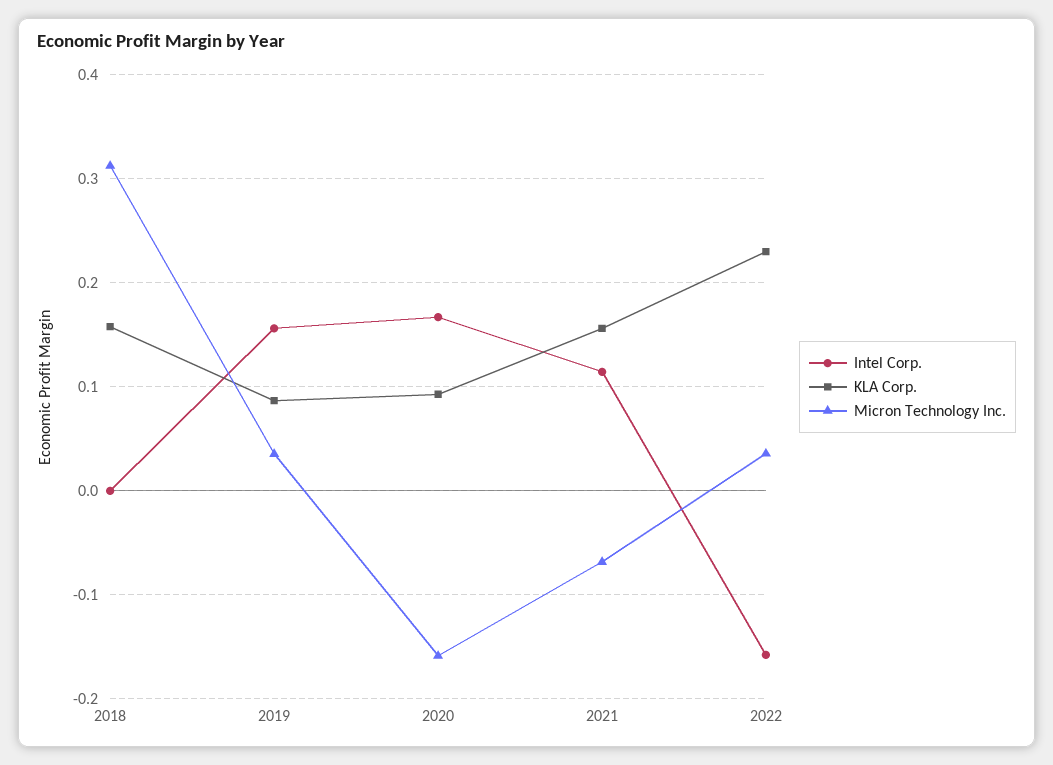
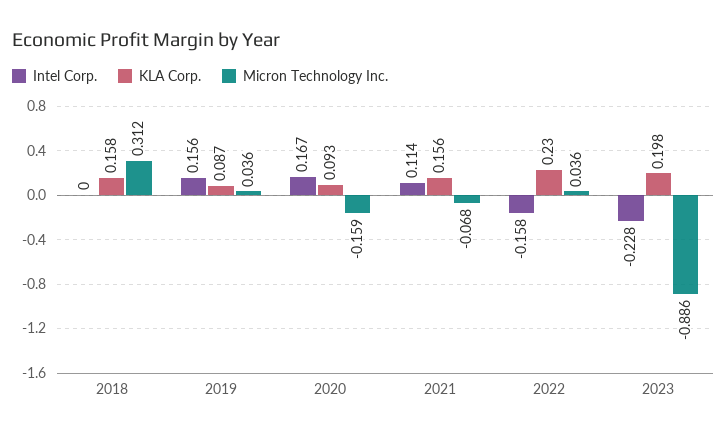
Intel Corp., 2023: none -> -0.228
KLA Corp., 2023: none -> 0.198
Micron Technology Inc., 2023: none -> -0.886

